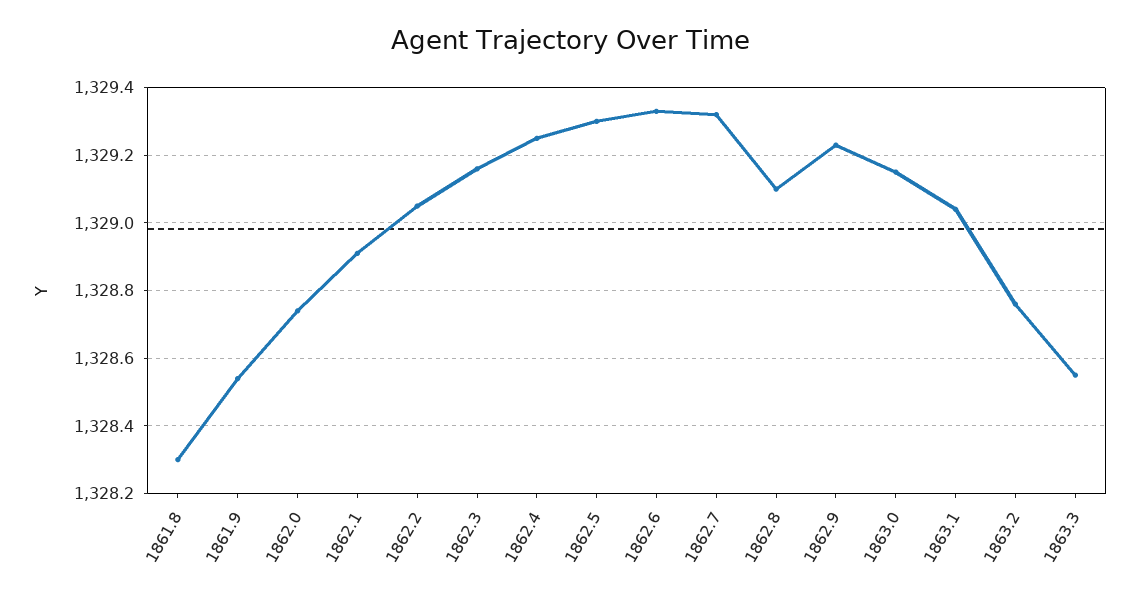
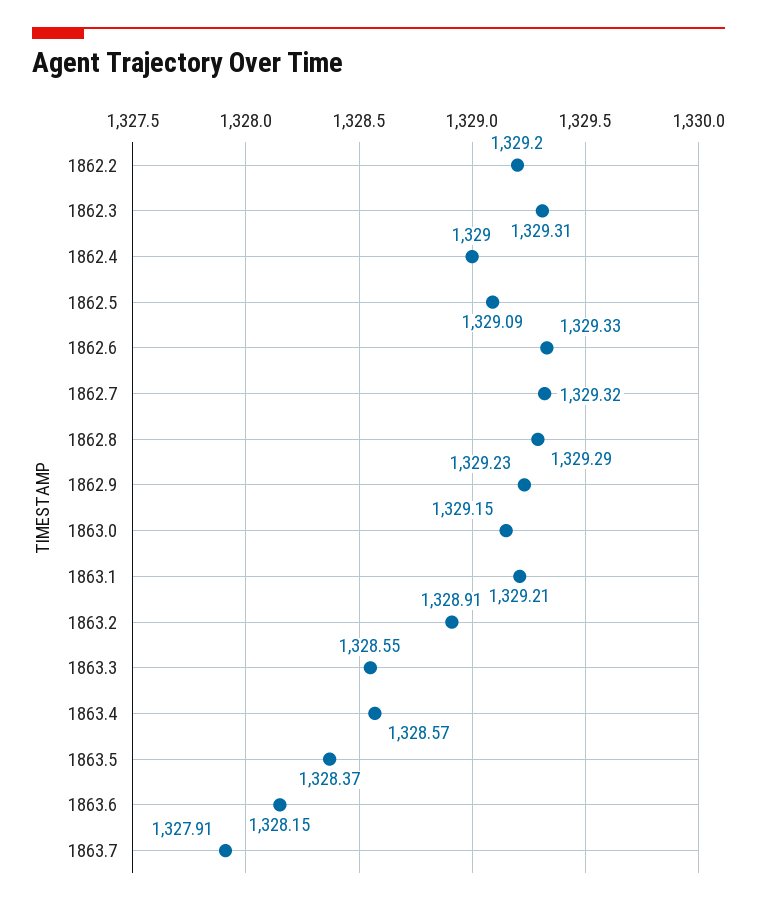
1861.8: 1328.3 -> none
1861.9: 1328.55 -> none
1862.0: 1328.75 -> none
1862.1: 1328.9 -> none
1862.2: 1329.05 -> 1329.2
1862.3: 1329.15 -> 1329.31
1862.4: 1329.25 -> 1329
1862.5: 1329.3 -> 1329.09
1862.8: 1329.1 -> 1329.29
1863.1: 1329.05 -> 1329.21
1863.2: 1328.75 -> 1328.91
1863.4: none -> 1328.57
1863.5: none -> 1328.37
1863.6: none -> 1328.15
1863.7: none -> 1327.91

